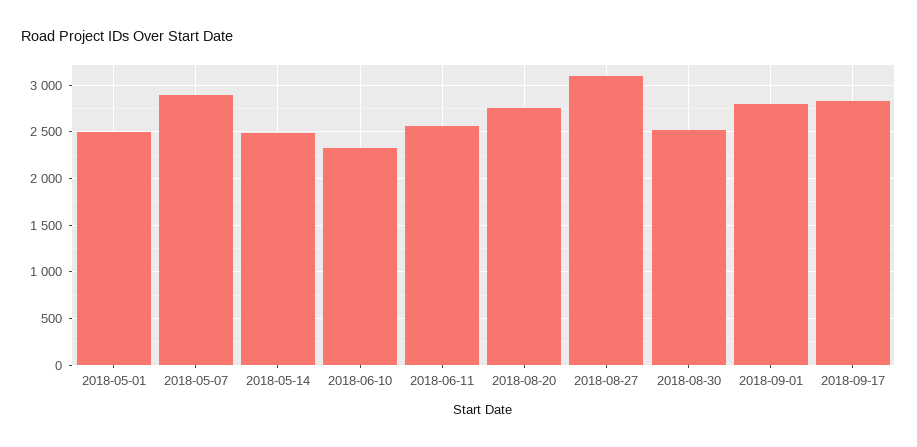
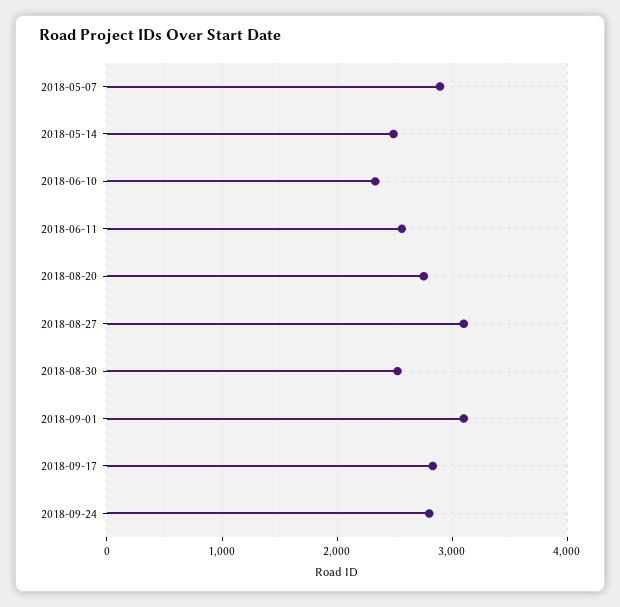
2018-05-01: 2500 -> none
2018-09-01: 2800 -> 3100
2018-09-24: none -> 2800

